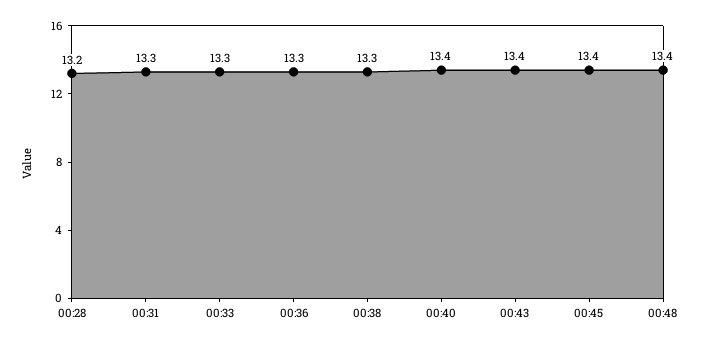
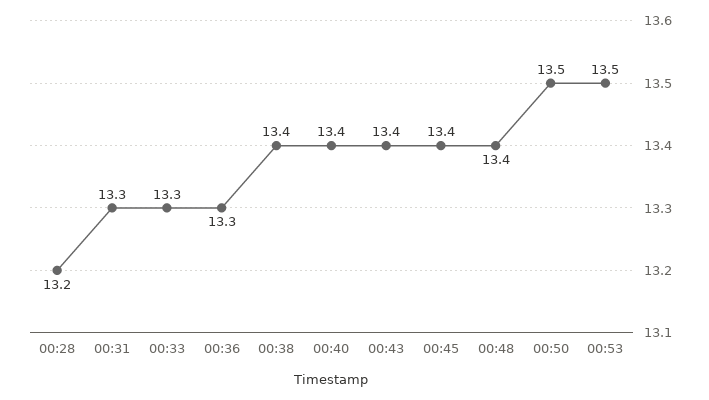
00:38: 13.3 -> 13.4
00:50: none -> 13.5
00:53: none -> 13.5

